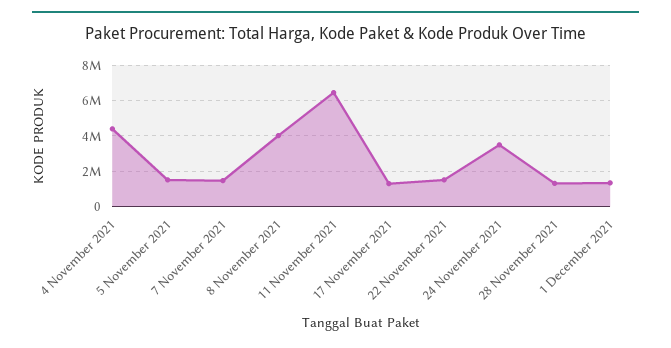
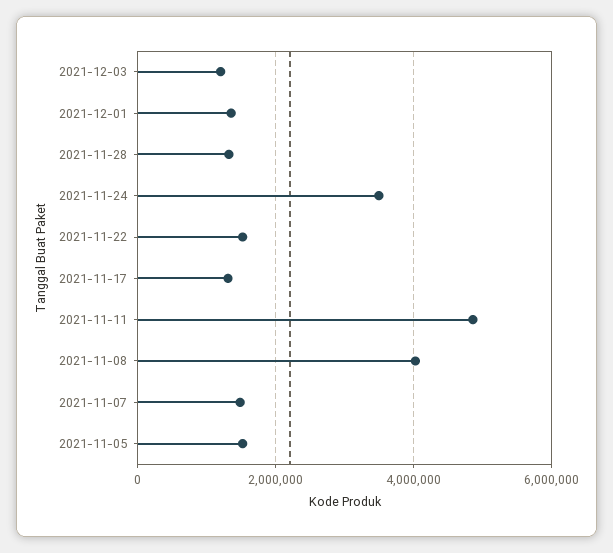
4 November 2021: 4500000 -> none
11 November 2021: 6500000 -> 4800000
2021-12-03: none -> 1200000

